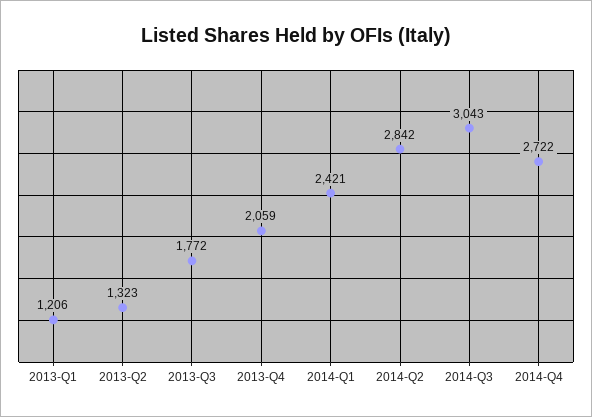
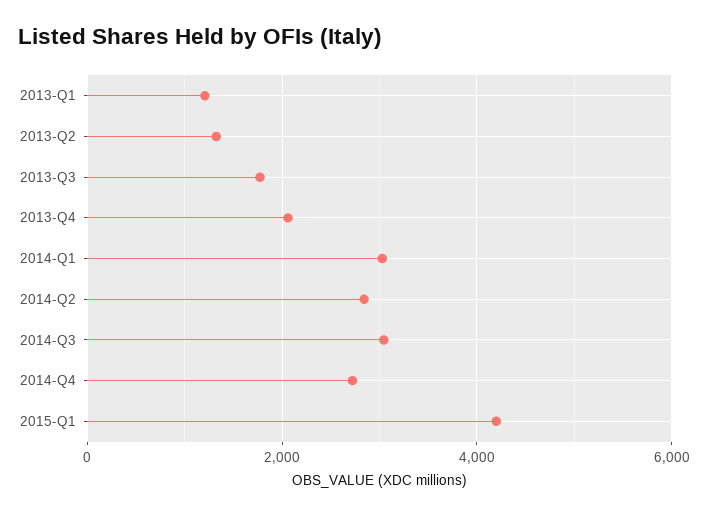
2014-Q1: 2421 -> 3000
2015-Q1: none -> 4200

